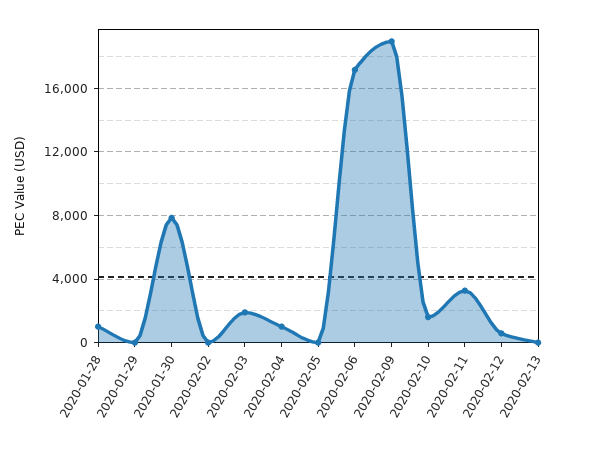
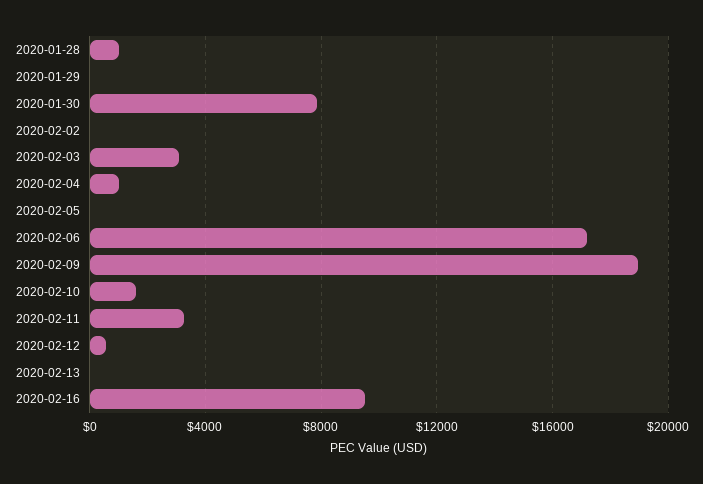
2020-02-03: 2000 -> 3000
2020-02-16: none -> 9500

